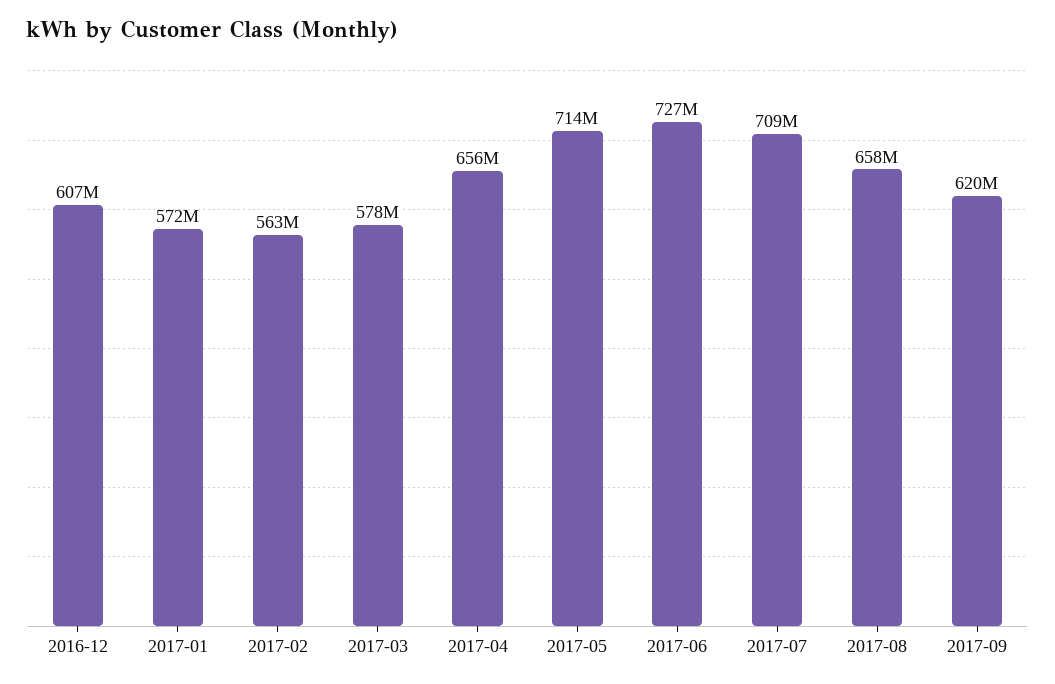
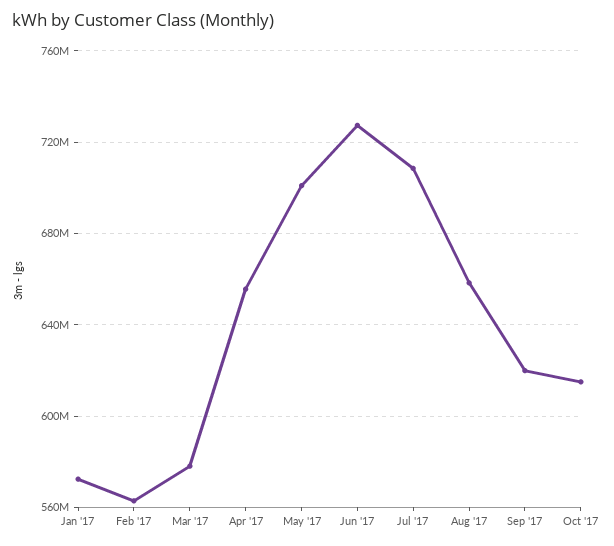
2016-12: 607000000 -> none
2017-05: 714000000 -> 700000000
Oct '17: none -> 615000000

